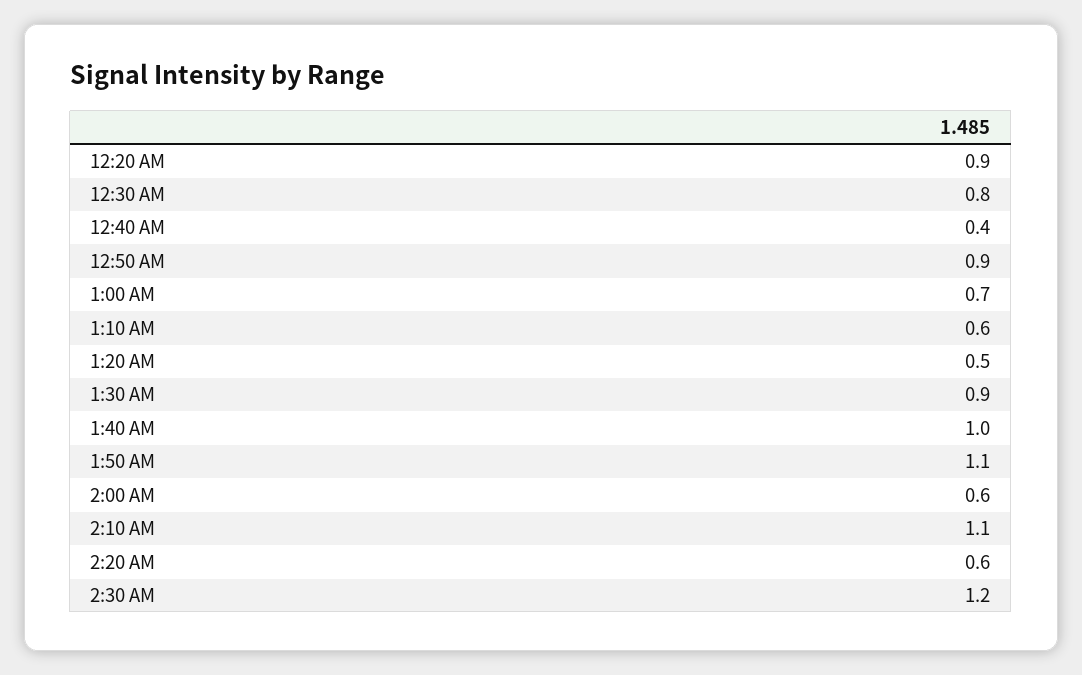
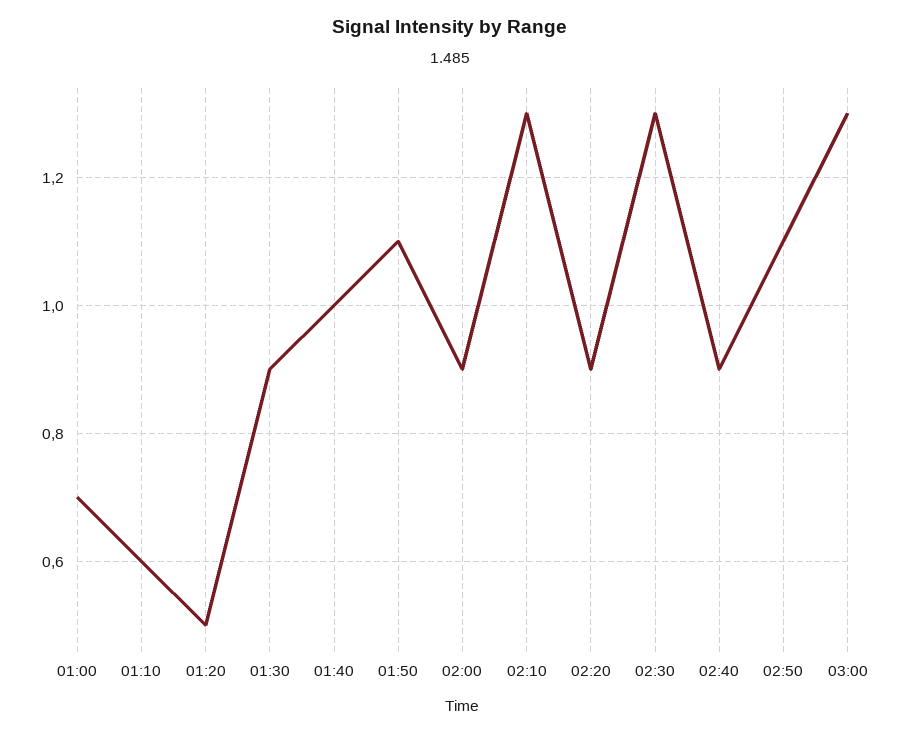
12:20 AM: 0.9 -> none
12:30 AM: 0.8 -> none
12:40 AM: 0.4 -> none
12:50 AM: 0.9 -> none
2:00 AM: 0.6 -> 0.9
2:10 AM: 1.1 -> 1.3
2:20 AM: 0.6 -> 0.9
2:30 AM: 1.2 -> 1.3
02:40: none -> 0.9
02:50: none -> 1.1
03:00: none -> 1.3

